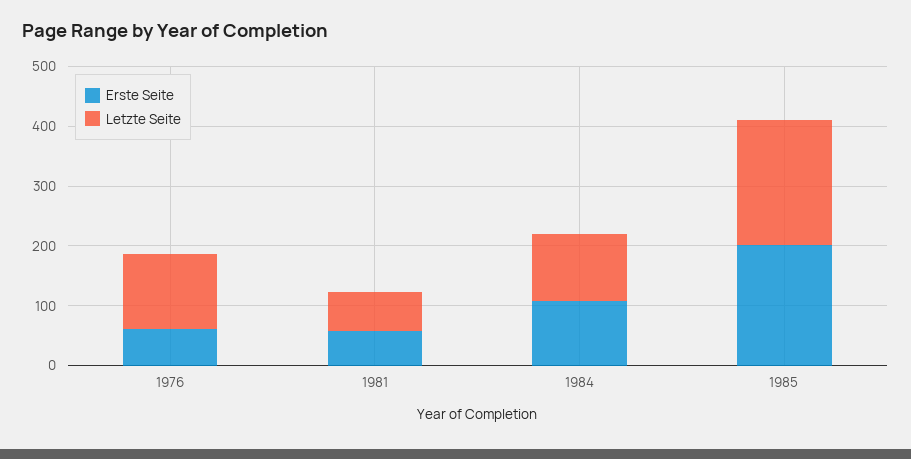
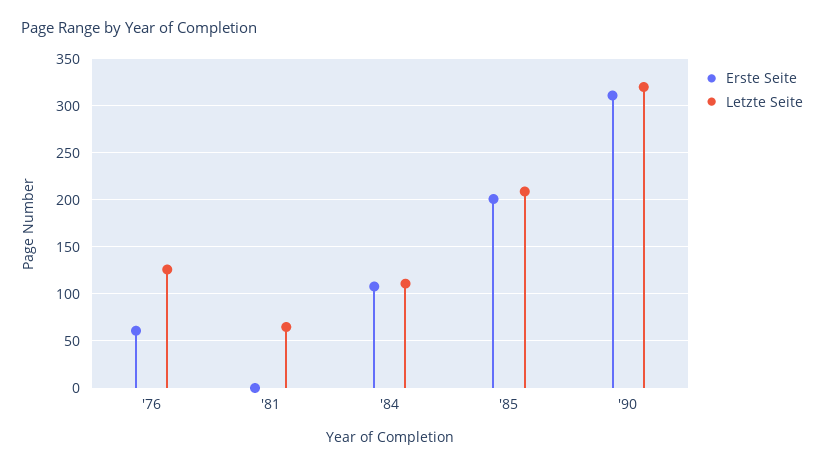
Erste Seite, 1981: 60 -> 0
Erste Seite, '90: none -> 310
Letzte Seite, '90: none -> 320

